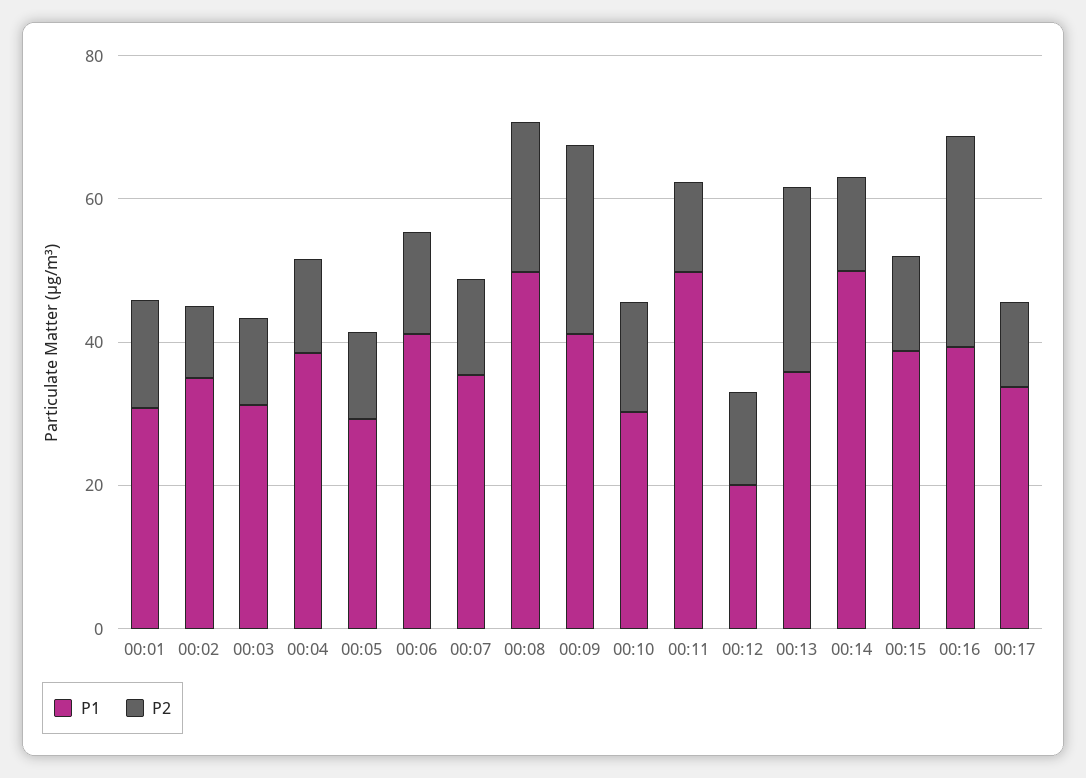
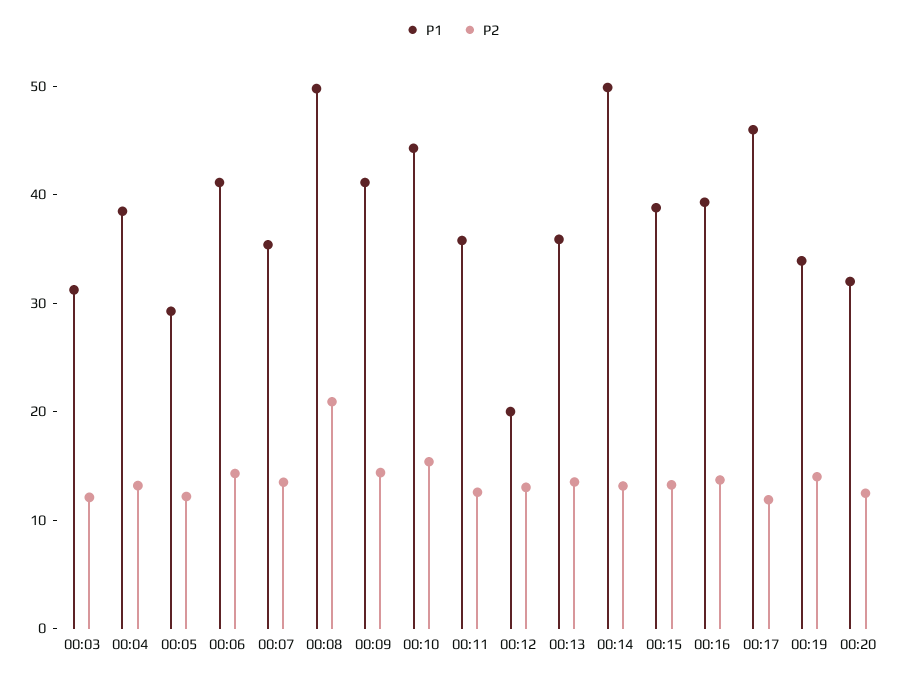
P1, 00:01: 30 -> none
P2, 00:01: 15 -> none
P1, 00:02: 35 -> none
P2, 00:02: 10 -> none
P2, 00:09: 25 -> 14
P1, 00:10: 30 -> 44
P1, 00:11: 50 -> 36
P2, 00:13: 25 -> 14
P2, 00:16: 30 -> 14
P1, 00:17: 35 -> 46
P1, 00:19: none -> 34
P2, 00:19: none -> 14
P1, 00:20: none -> 32
P2, 00:20: none -> 12

